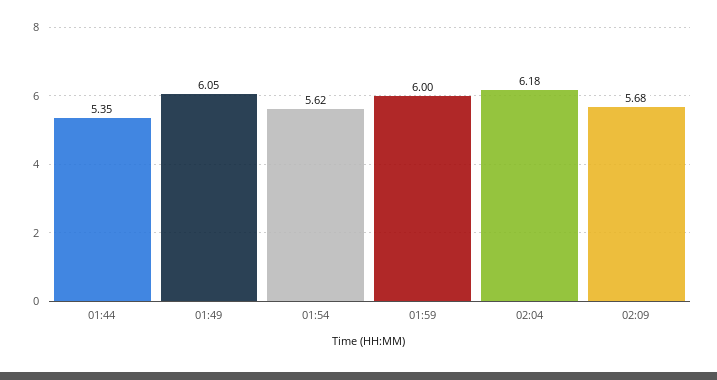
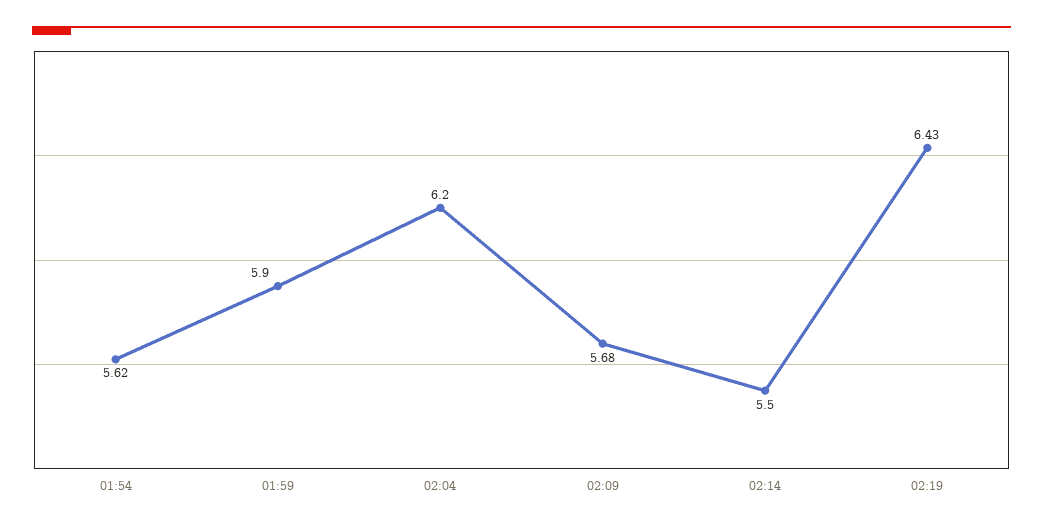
01:44: 5.35 -> none
01:49: 6.05 -> none
01:59: 6 -> 5.9
02:04: 6.18 -> 6.2
02:14: none -> 5.5
02:19: none -> 6.43

